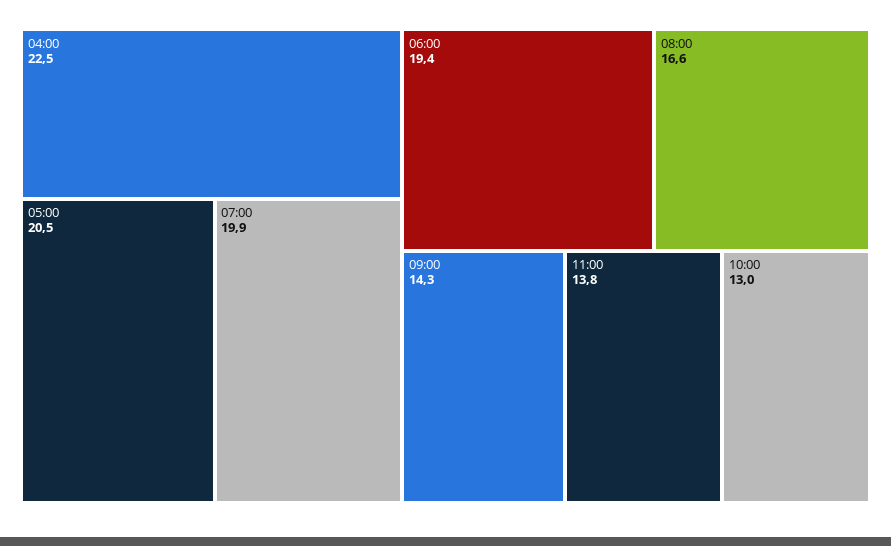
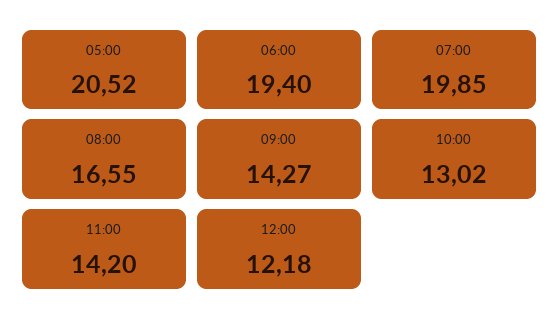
04:00: 22.5 -> none
11:00: 13.8 -> 14.2
12:00: none -> 12.18

